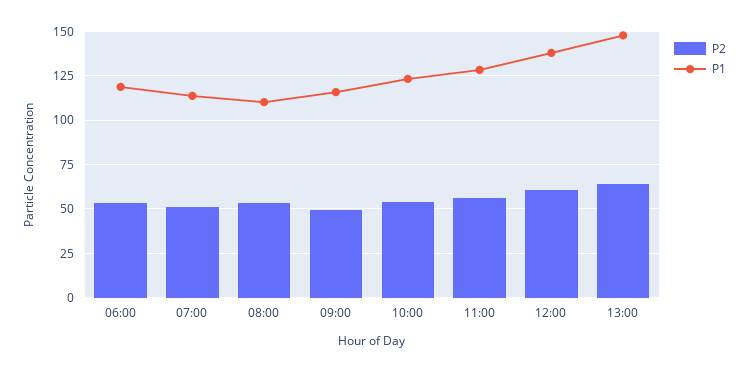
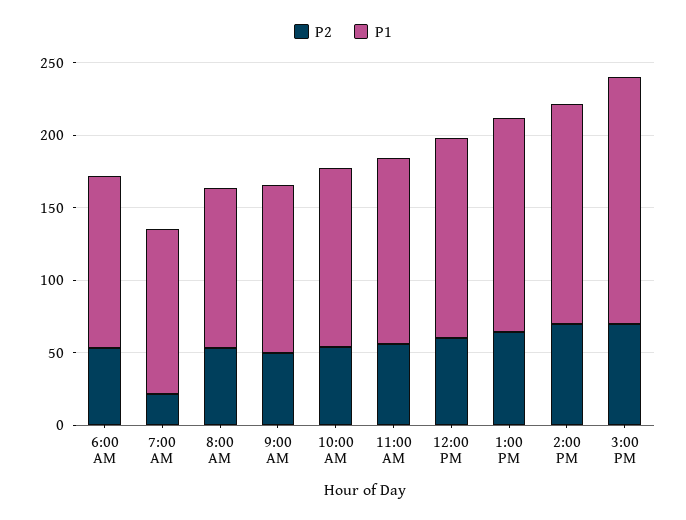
P2, 07:00: 50 -> 20
P2, 2:00 PM: none -> 70
P1, 2:00 PM: none -> 150
P2, 3:00 PM: none -> 70
P1, 3:00 PM: none -> 170

